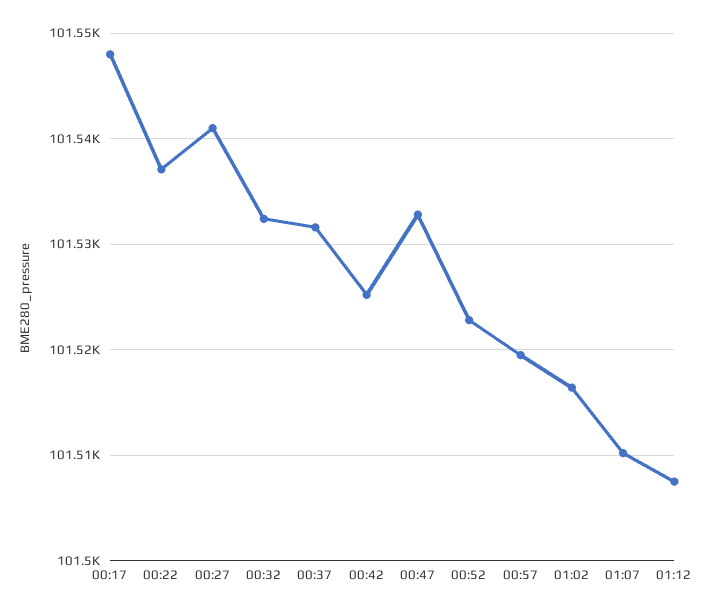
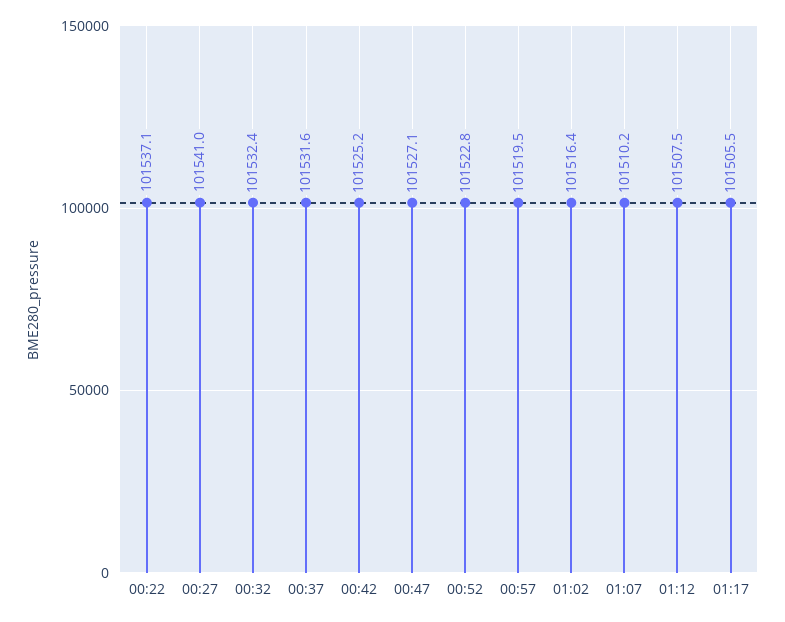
00:17: 101548 -> none
00:47: 101533 -> 101527.1
01:17: none -> 101505.5

